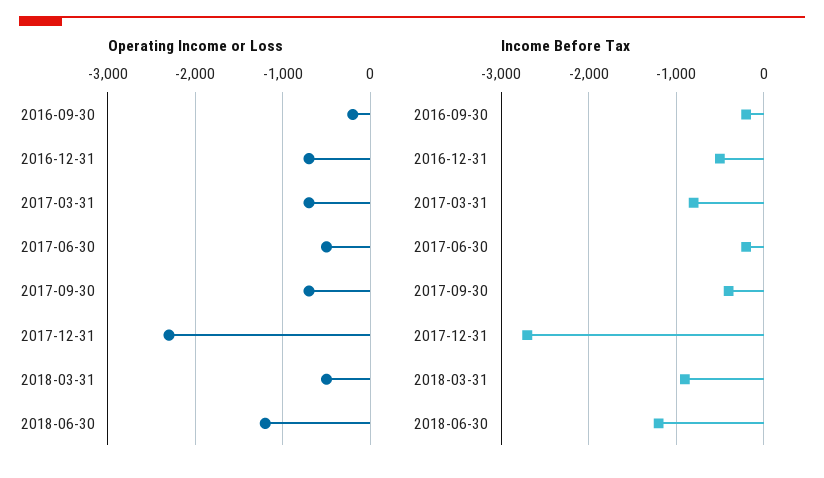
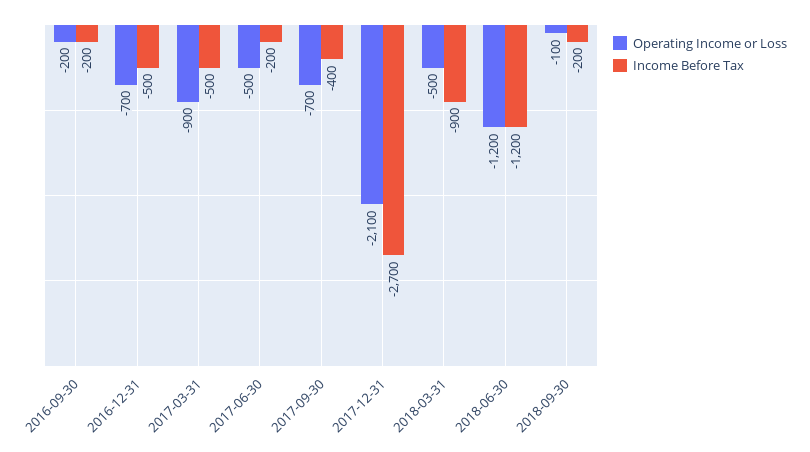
Operating Income or Loss, 2017-03-31: -700 -> -900
Operating Income or Loss, 2017-12-31: -2300 -> -2100
Income Before Tax, 2017-03-31: -800 -> -500
Operating Income or Loss, 2018-09-30: none -> -100
Income Before Tax, 2018-09-30: none -> -200

